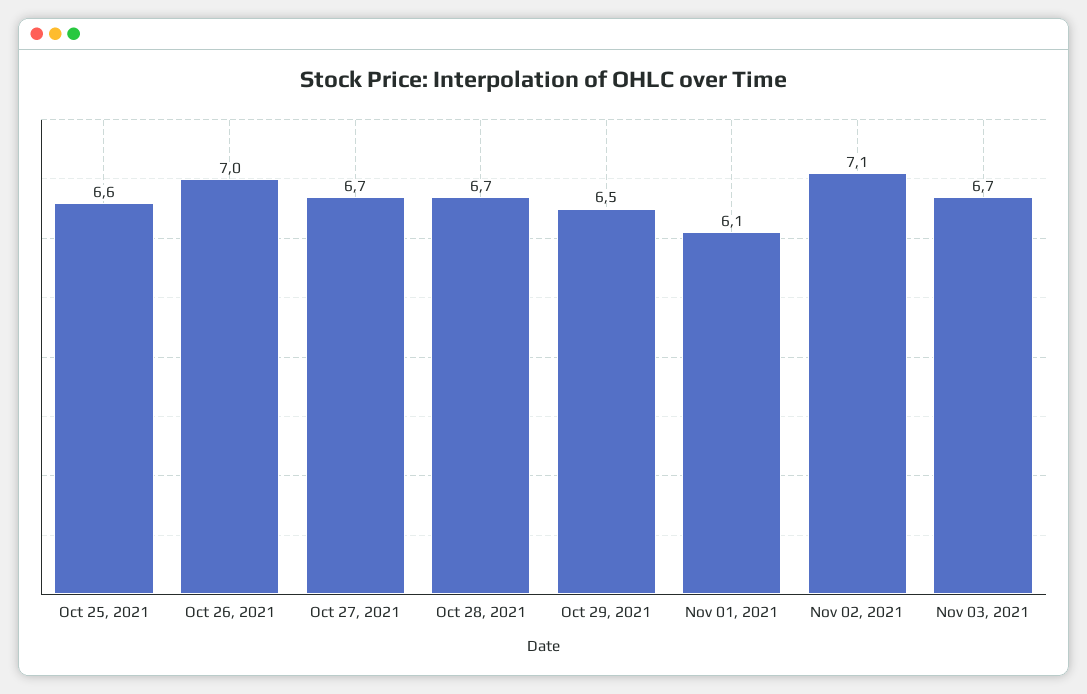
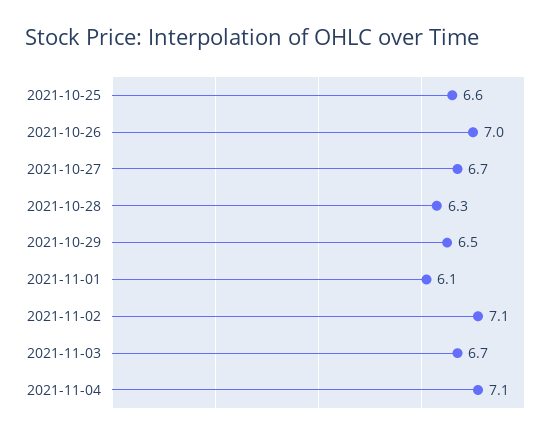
Oct 28, 2021: 6.7 -> 6.3
2021-11-04: none -> 7.1

